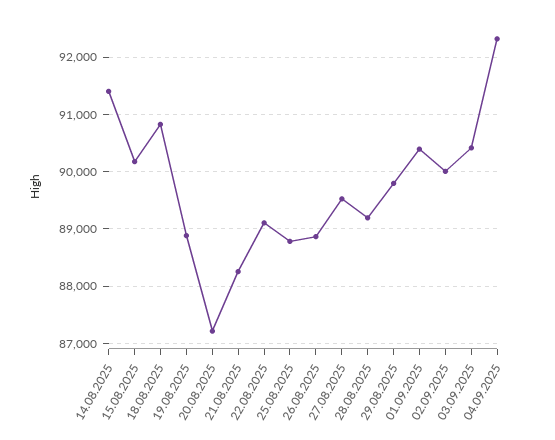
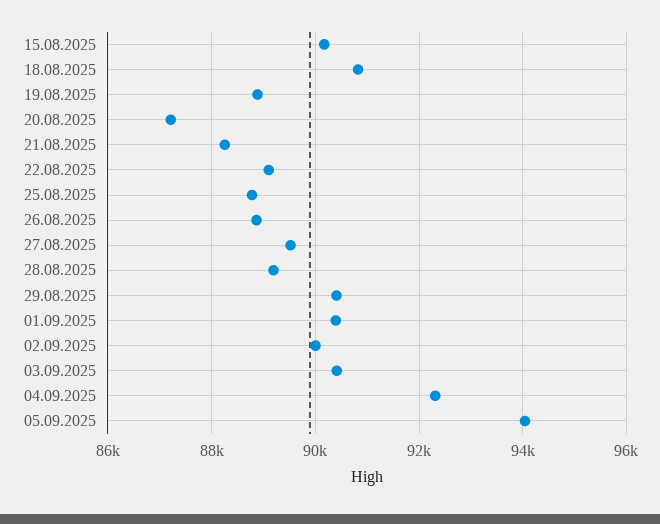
14.08.2025: 91400 -> none
29.08.2025: 89800 -> 90400
05.09.2025: none -> 94000

